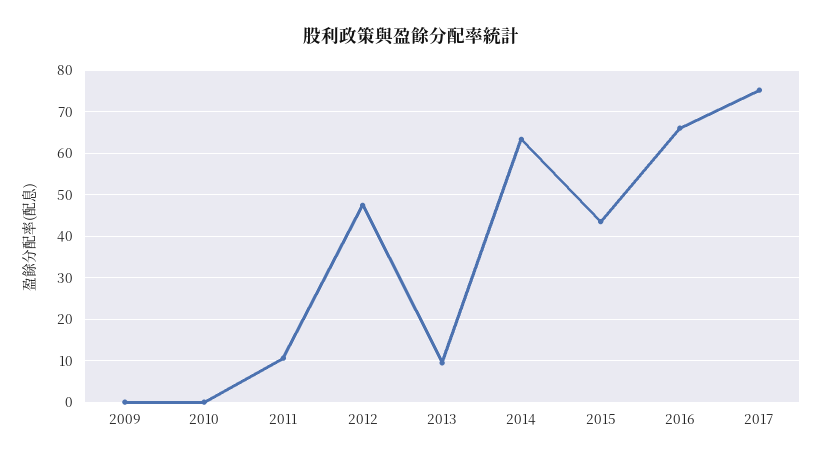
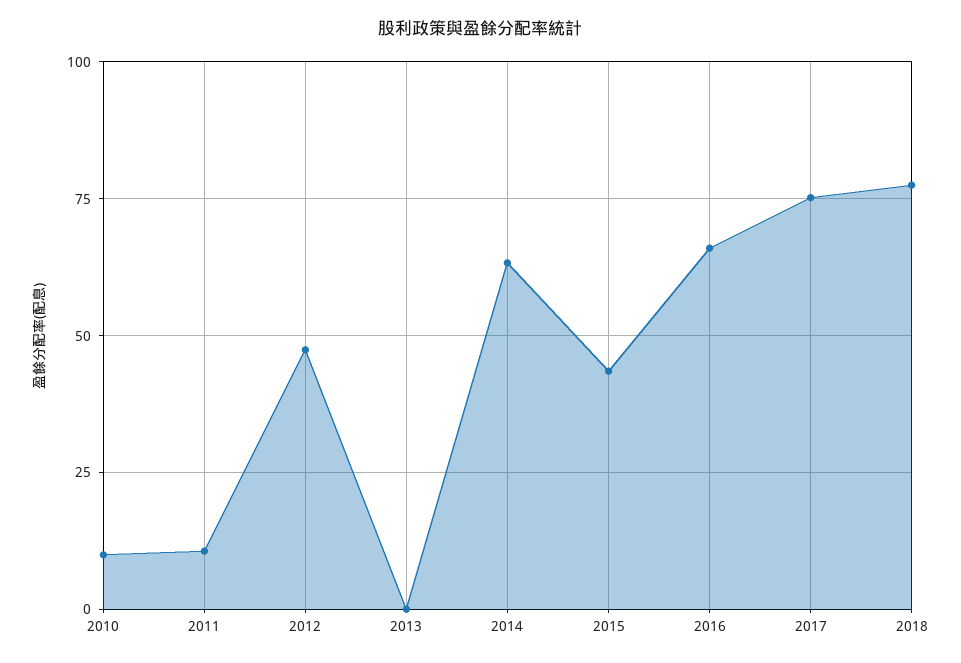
2009: 0 -> none
2010: 0 -> 10
2013: 10 -> 0
2018: none -> 77.5

